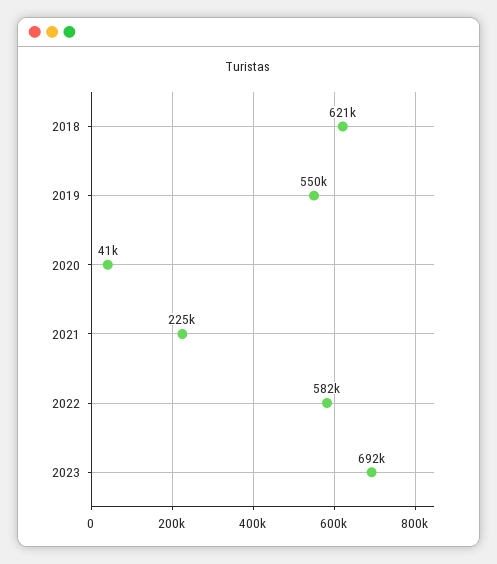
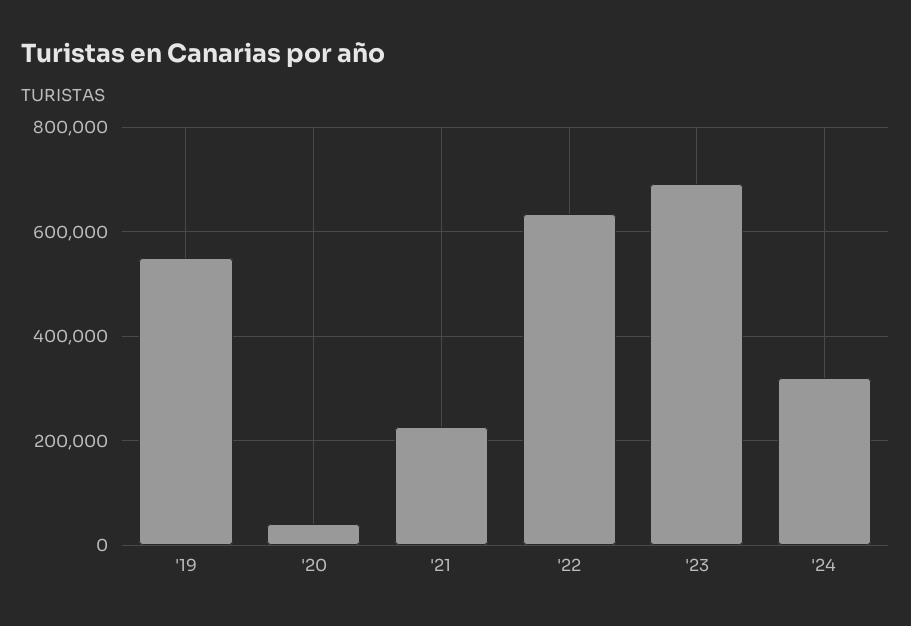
2018: 621000 -> none
2022: 582000 -> 640000
'24: none -> 320000

